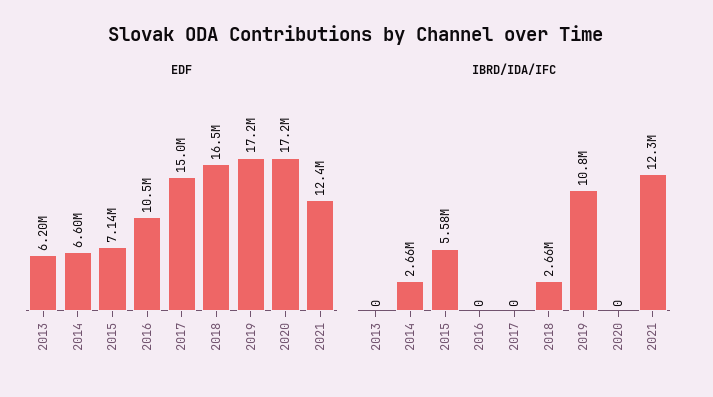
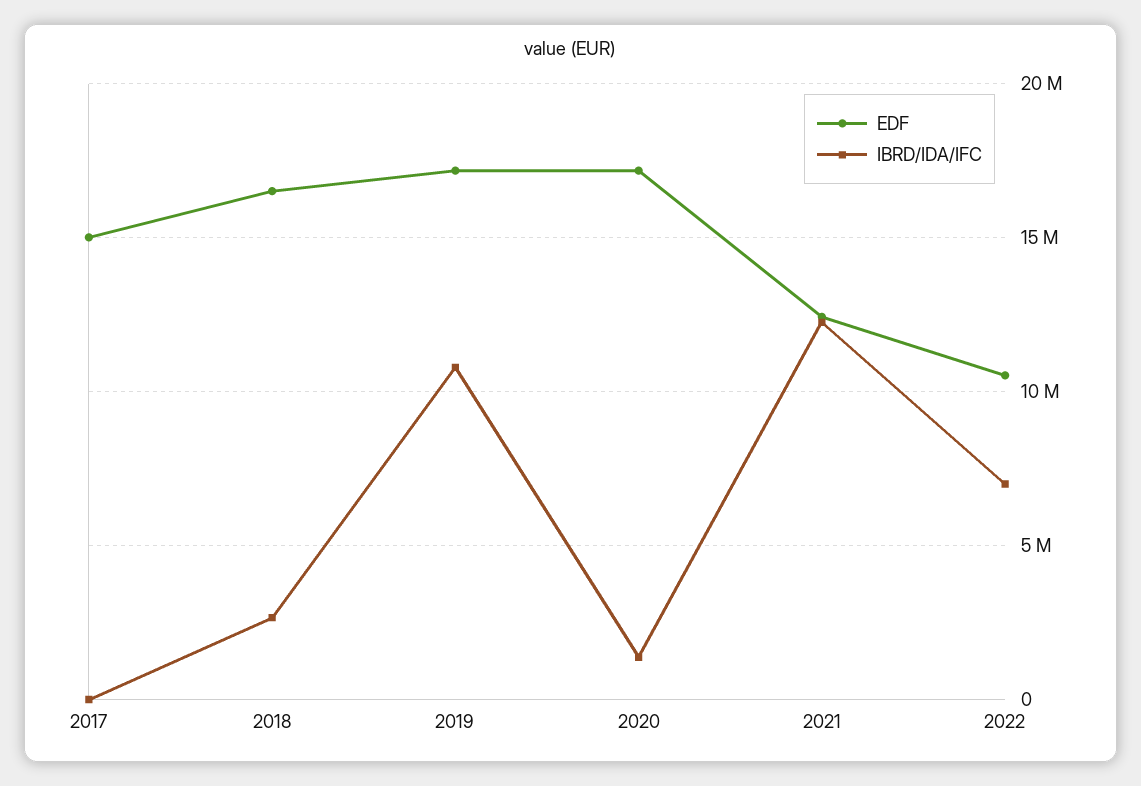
EDF, 2013: 6200000 -> none
EDF, 2014: 6600000 -> none
EDF, 2015: 7140000 -> none
EDF, 2016: 10500000 -> none
IBRD/IDA/IFC, 2013: 0 -> none
IBRD/IDA/IFC, 2014: 2660000 -> none
IBRD/IDA/IFC, 2015: 5580000 -> none
IBRD/IDA/IFC, 2016: 0 -> none
IBRD/IDA/IFC, 2020: 0 -> 1500000
EDF, 2022: none -> 10500000
IBRD/IDA/IFC, 2022: none -> 7000000

